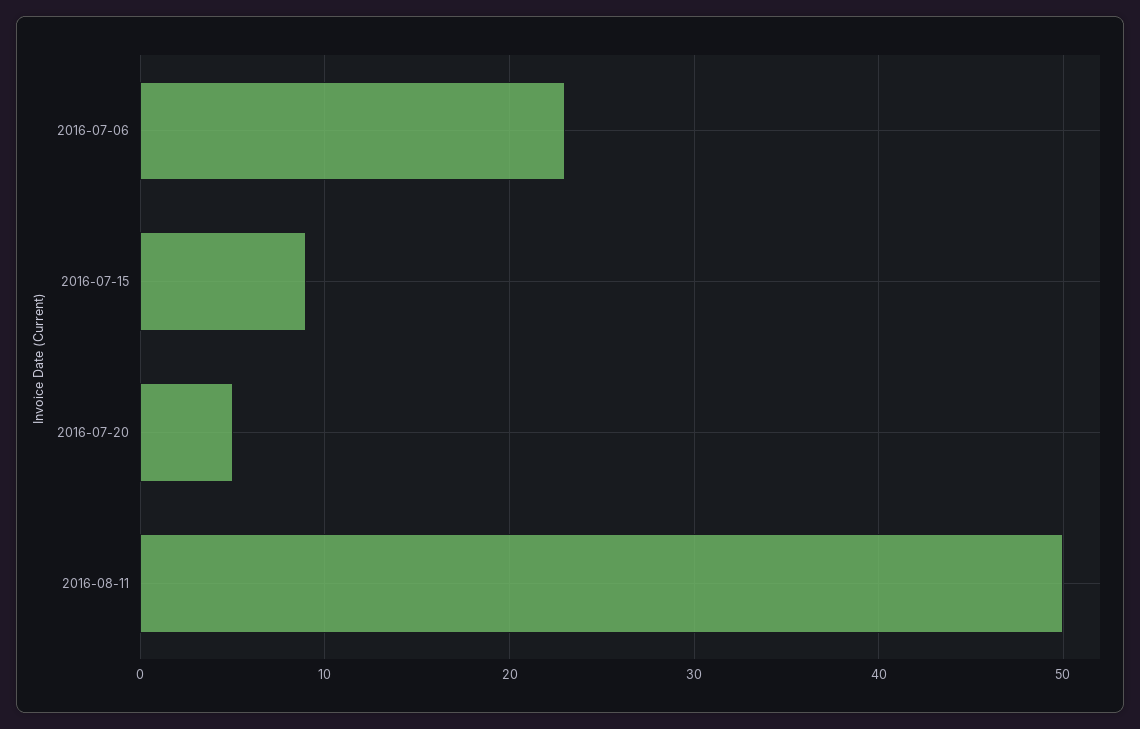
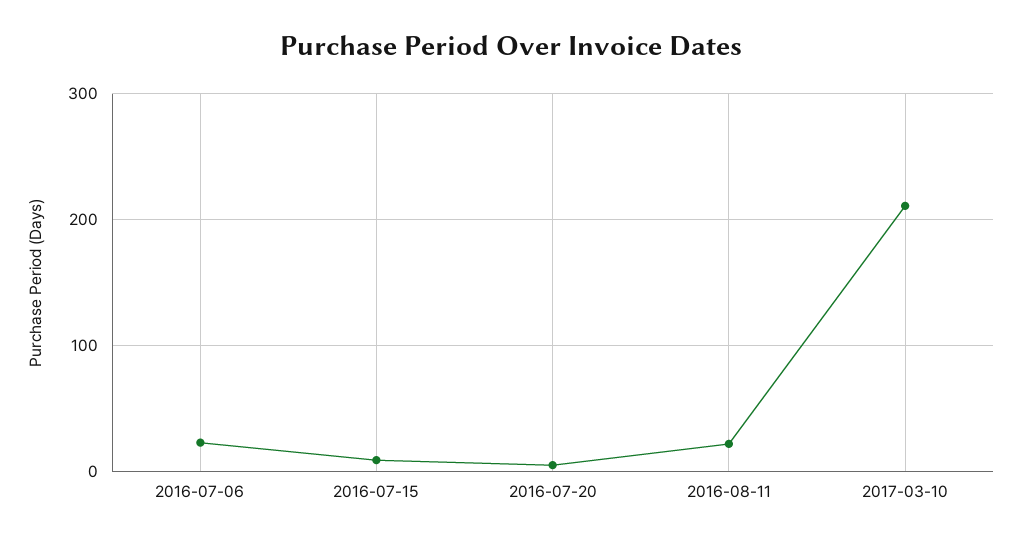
2016-08-11: 50 -> 20
2017-03-10: none -> 210

